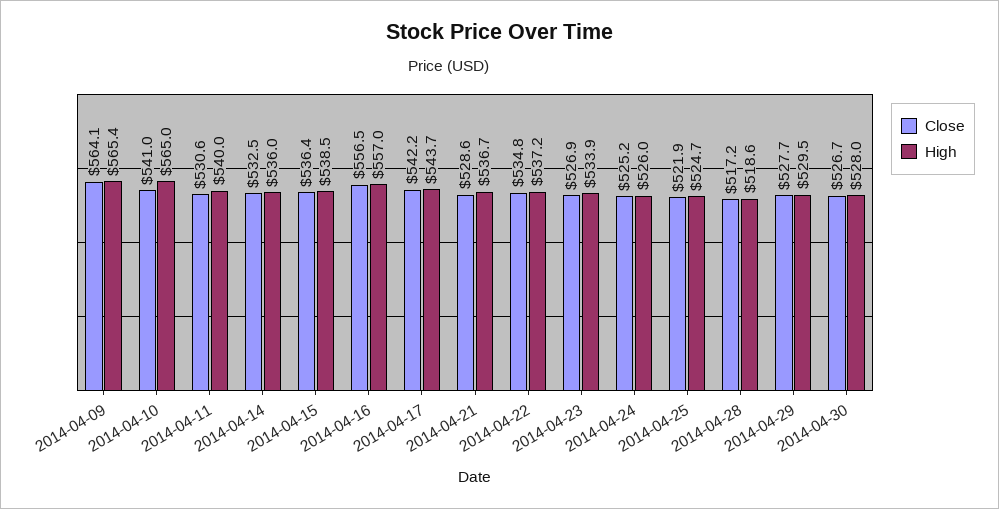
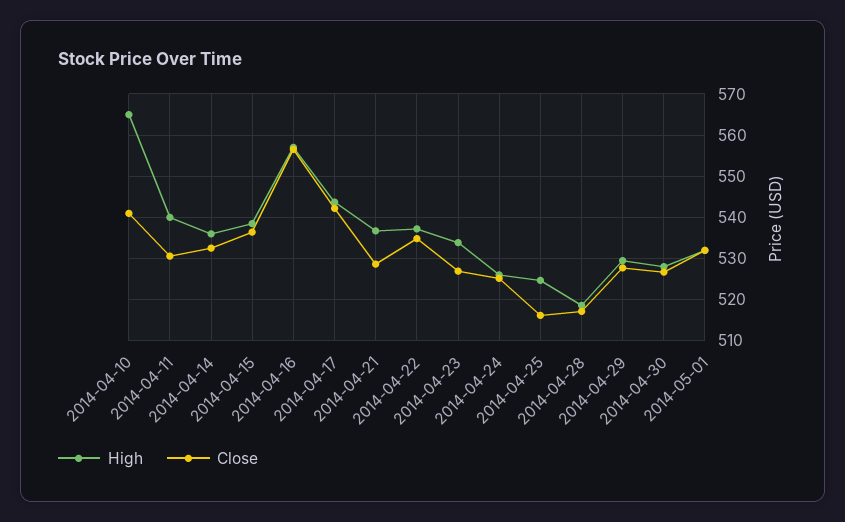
Close, 2014-04-09: 564.1 -> none
High, 2014-04-09: 565.4 -> none
Close, 2014-04-25: 521.9 -> 516
High, 2014-05-01: none -> 532
Close, 2014-05-01: none -> 532

